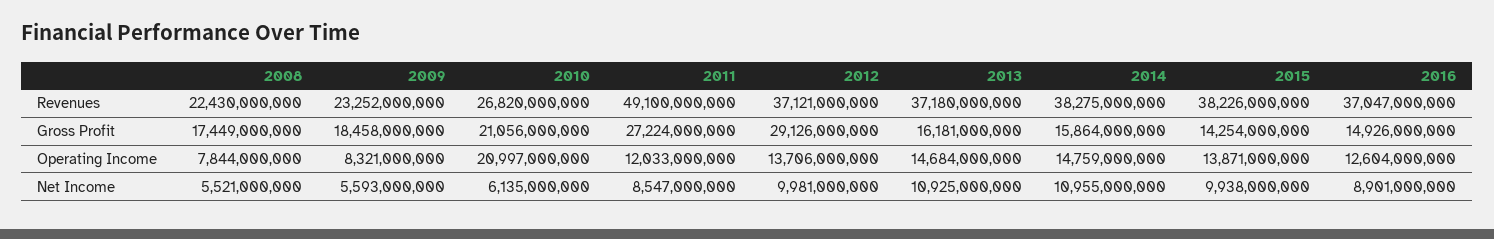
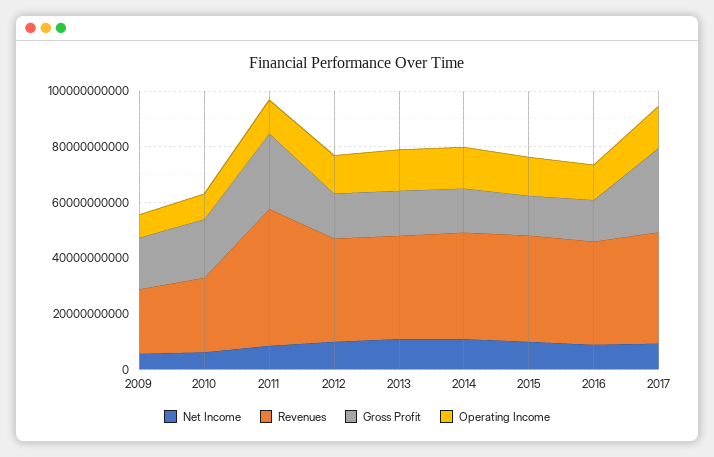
Revenues, 2008: 22430000000 -> none
Gross Profit, 2008: 17449000000 -> none
Gross Profit, 2012: 29126000000 -> 15000000000
Operating Income, 2008: 7844000000 -> none
Operating Income, 2010: 20997000000 -> 10000000000
Net Income, 2008: 5521000000 -> none
Net Income, 2017: none -> 10000000000
Revenues, 2017: none -> 40000000000
Gross Profit, 2017: none -> 30000000000
Operating Income, 2017: none -> 15000000000

